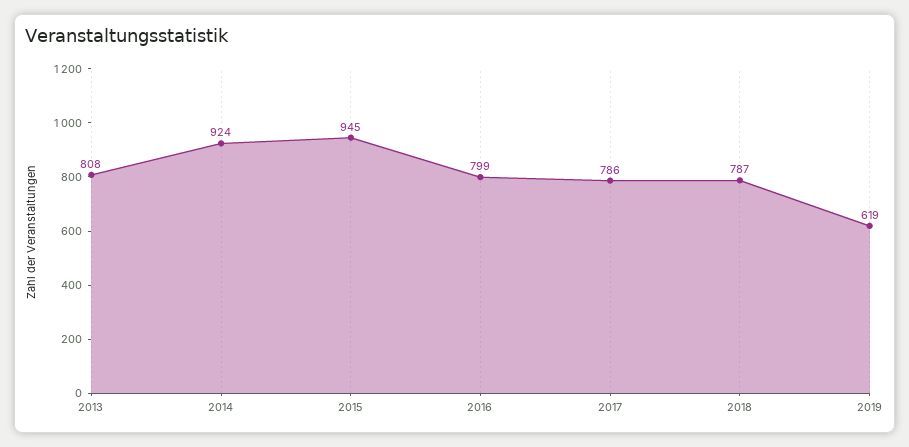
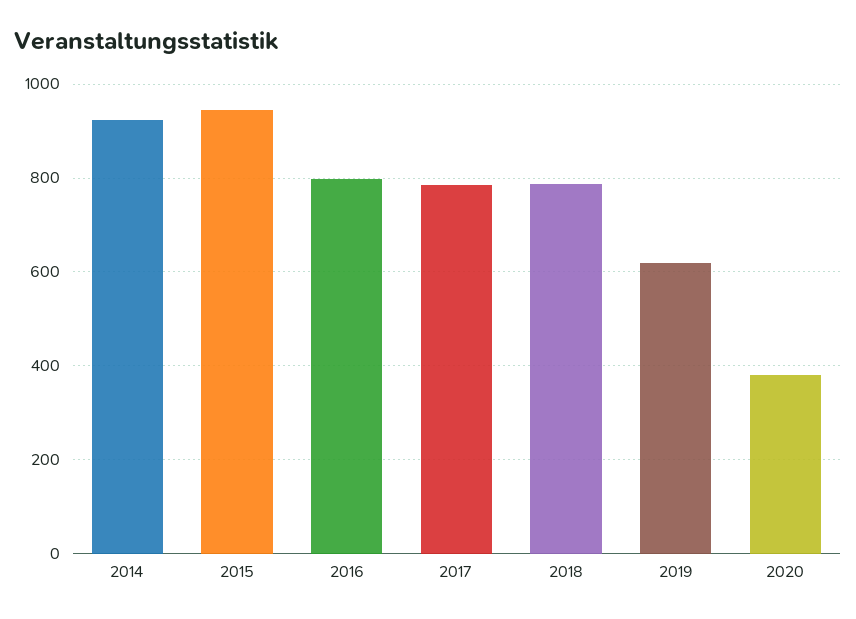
2013: 808 -> none
2020: none -> 380

